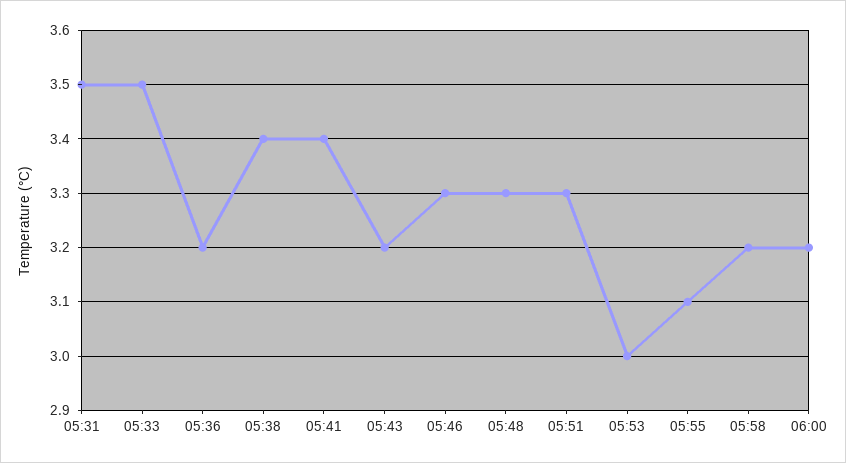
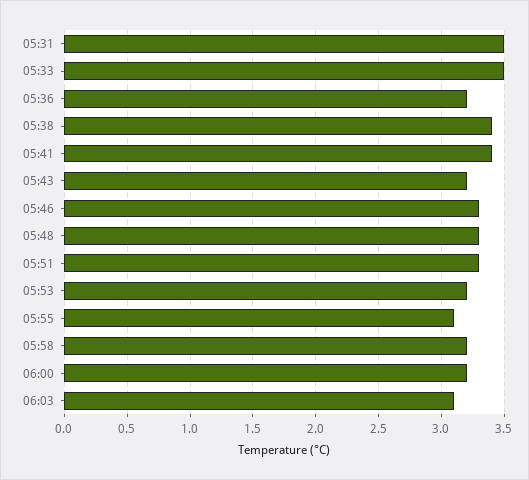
05:53: 3 -> 3.2
06:03: none -> 3.1

